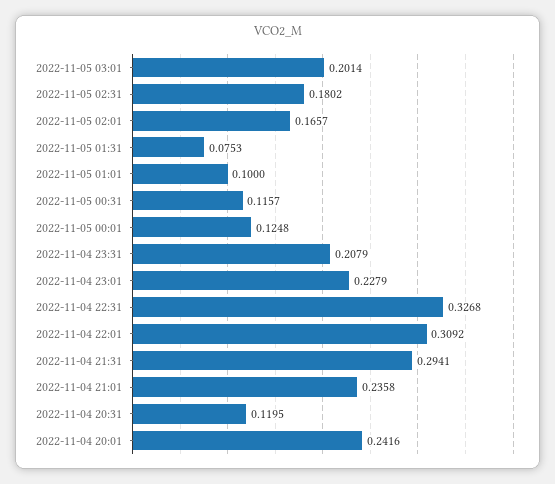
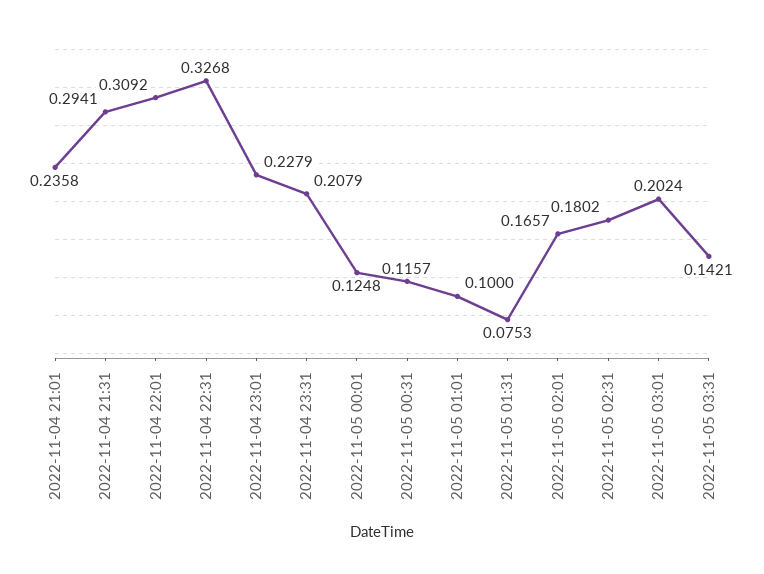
2022-11-05 03:01: 0.2014 -> 0.2024
2022-11-04 20:31: 0.1195 -> none
2022-11-04 20:01: 0.2416 -> none
2022-11-05 03:31: none -> 0.1421

